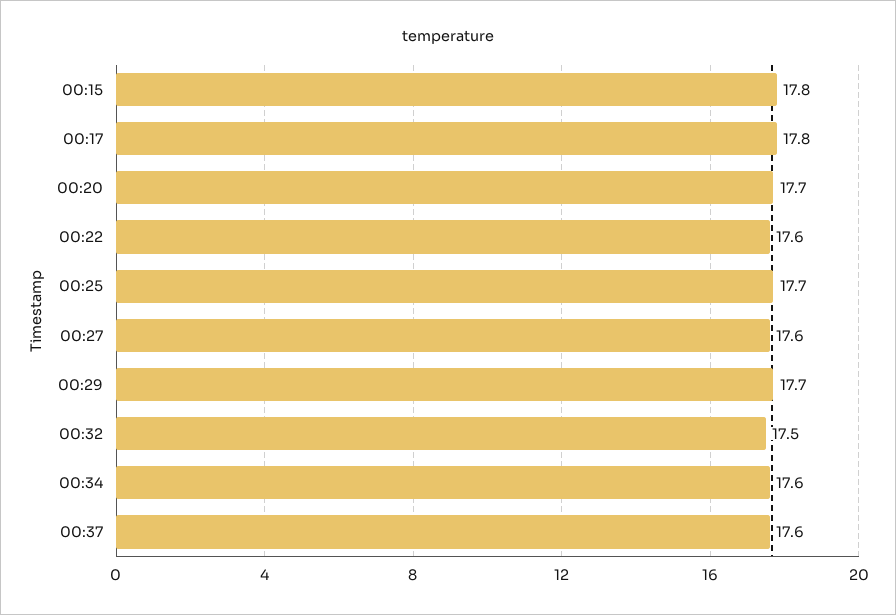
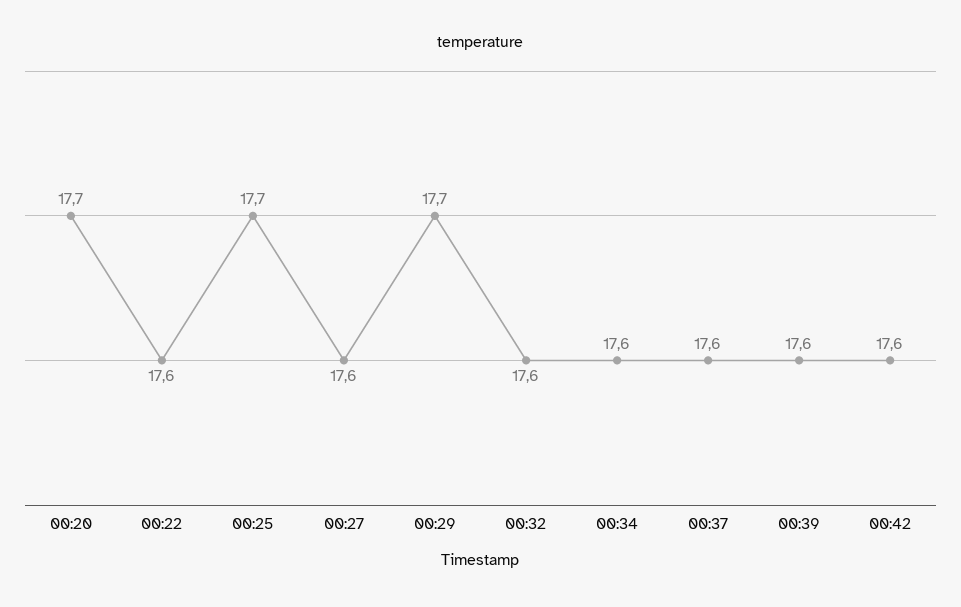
00:15: 17.8 -> none
00:17: 17.8 -> none
00:32: 17.5 -> 17.6
00:39: none -> 17.6
00:42: none -> 17.6

